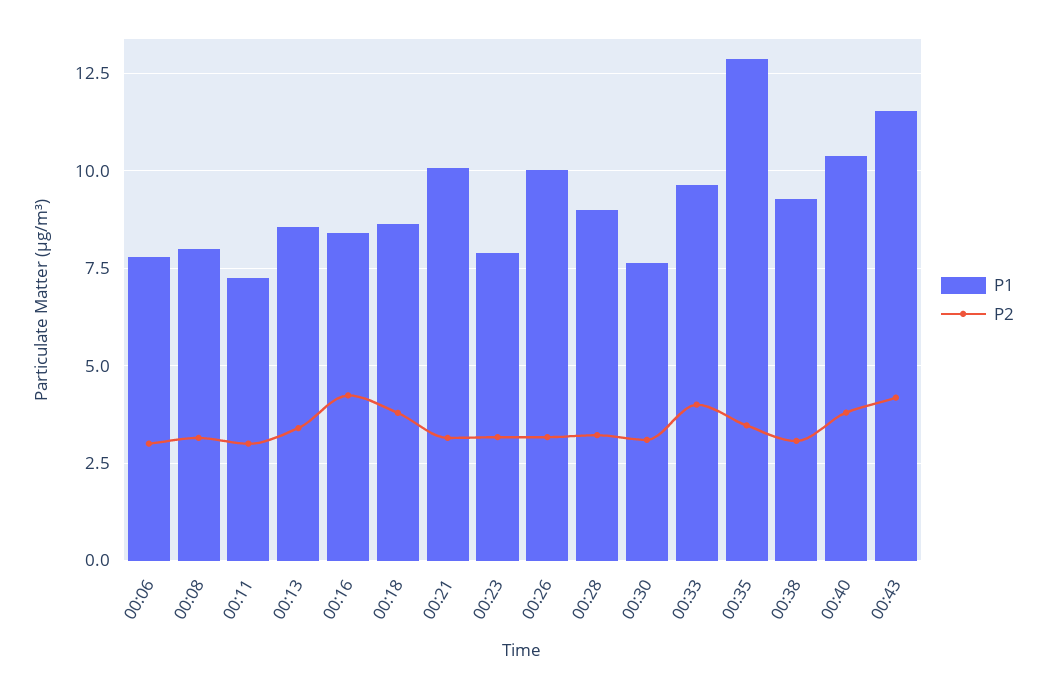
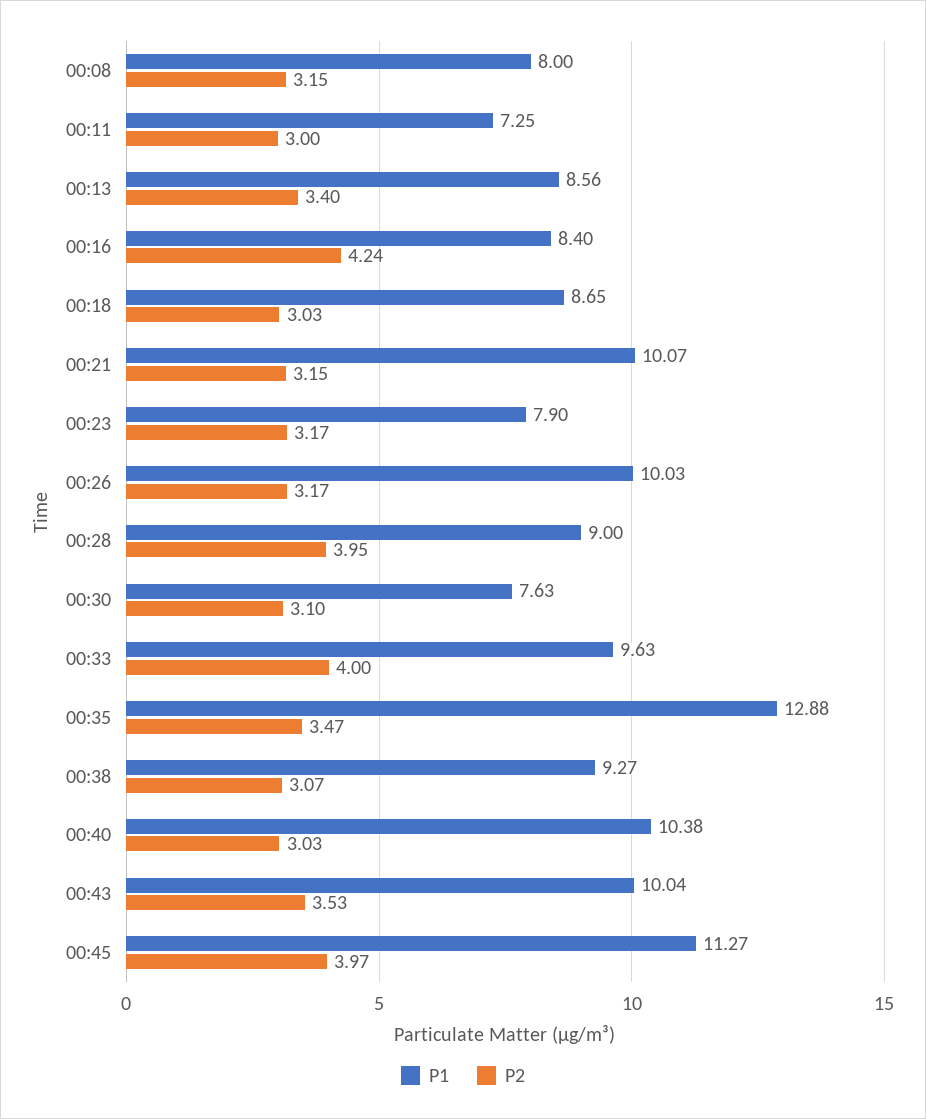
P1, 00:06: 7.75 -> none
P2, 00:06: 3 -> none
P2, 00:18: 3.75 -> 3.03
P2, 00:28: 3.25 -> 3.95
P2, 00:40: 3.75 -> 3.03
P1, 00:43: 11.5 -> 10.04
P2, 00:43: 4.25 -> 3.53
P1, 00:45: none -> 11.27
P2, 00:45: none -> 3.97

